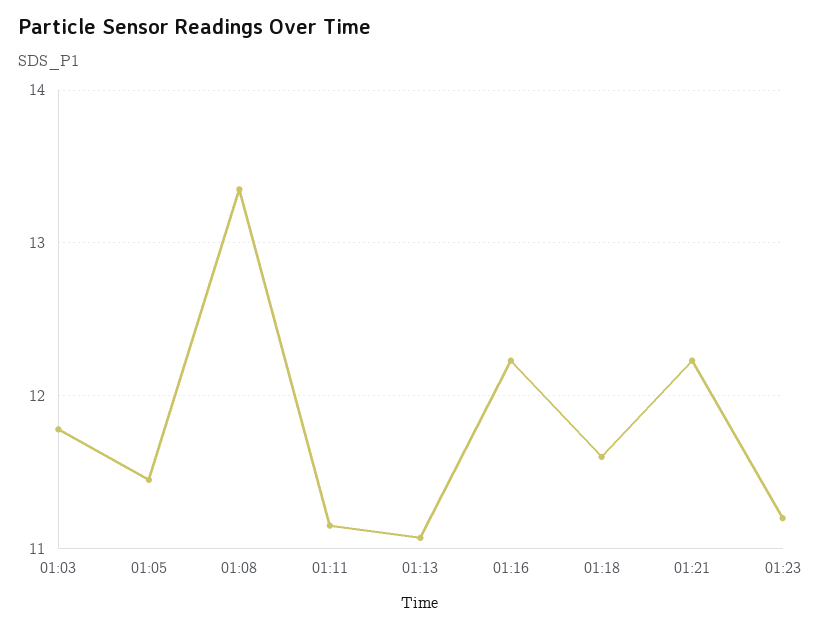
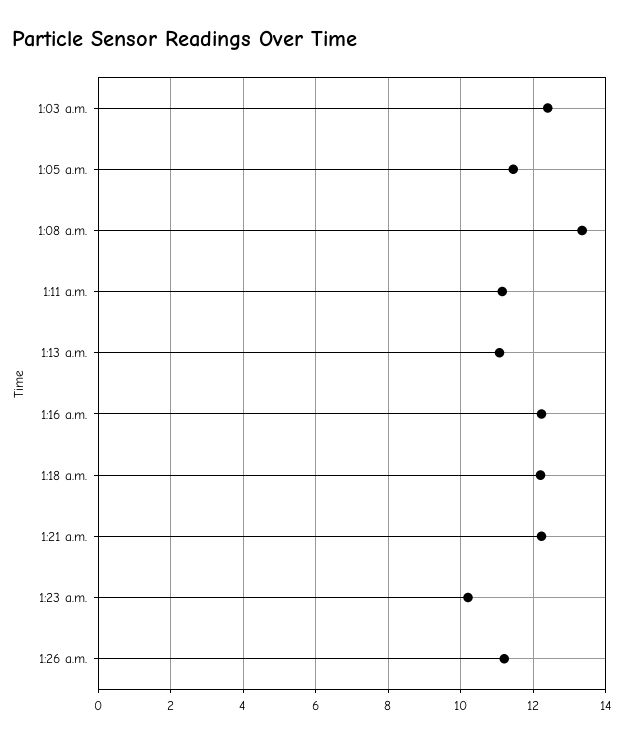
01:03: 11.8 -> 12.4
01:18: 11.6 -> 12.2
01:23: 11.2 -> 10.2
1:26 a.m.: none -> 11.2

